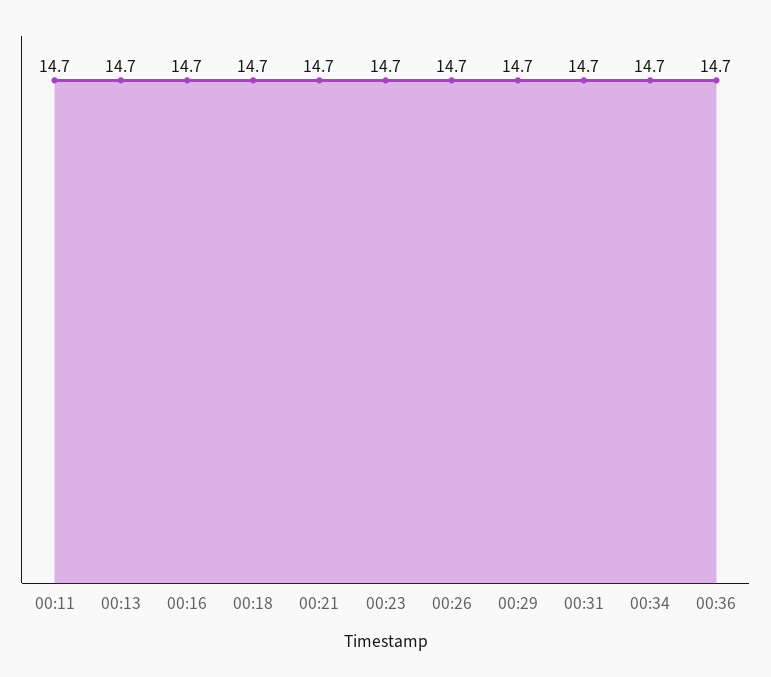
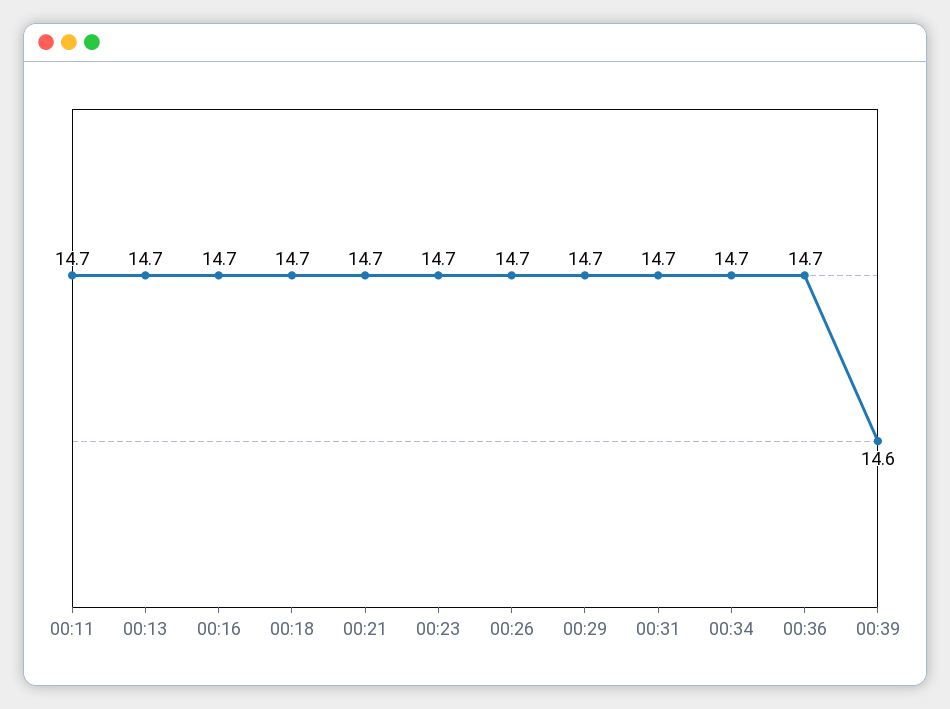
00:39: none -> 14.6

